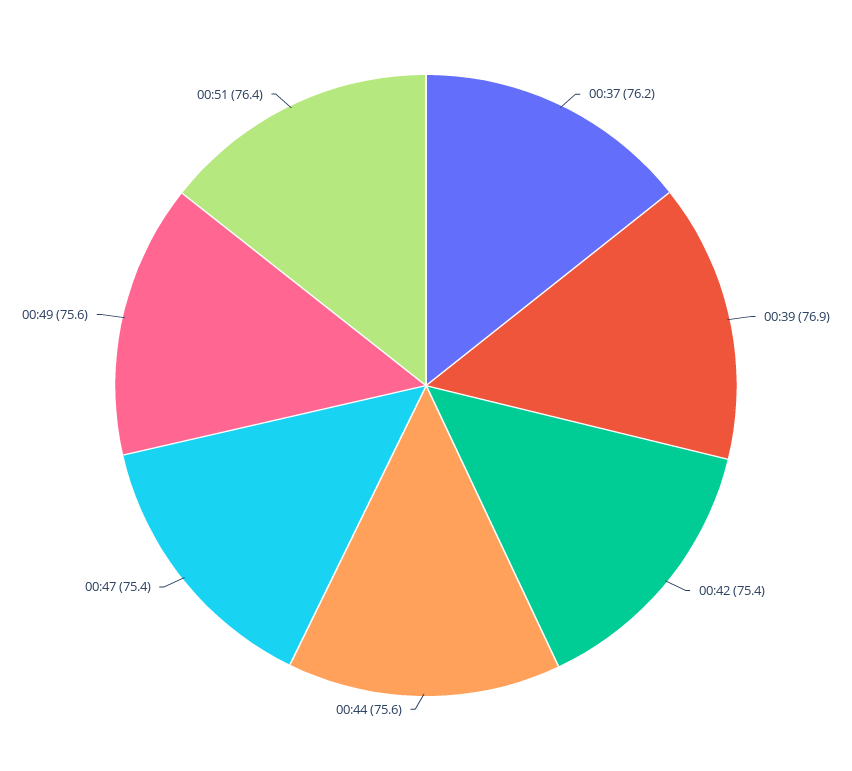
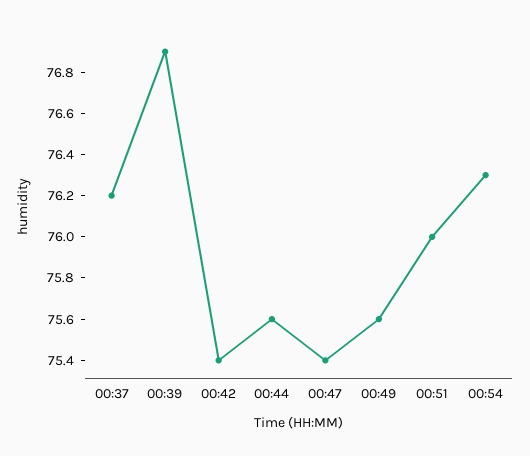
00:51: 76.4 -> 76
00:54: none -> 76.3

